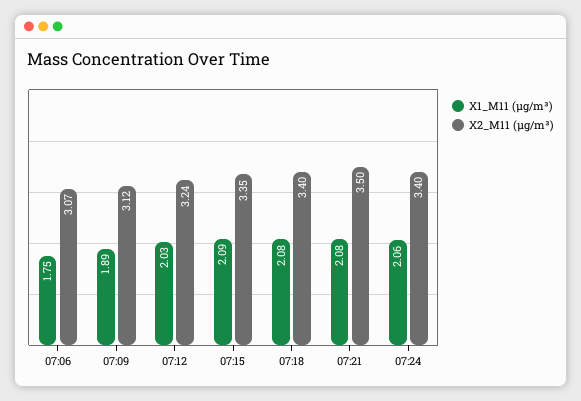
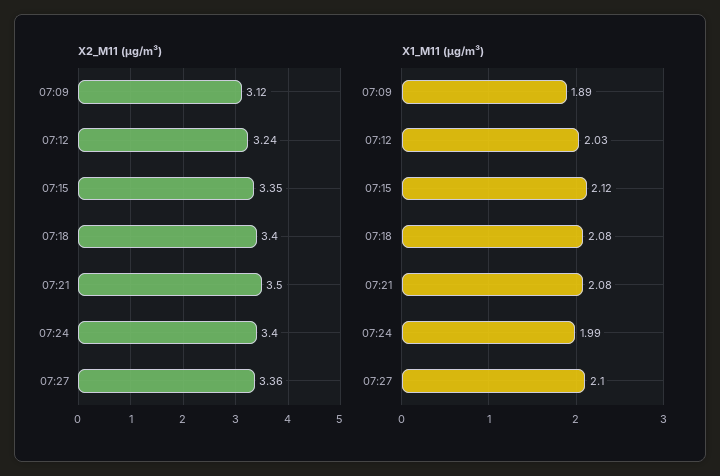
X1_M11 (μg/m³), 07:06: 1.75 -> none
X2_M11 (μg/m³), 07:06: 3.07 -> none
X1_M11 (μg/m³), 07:15: 2.09 -> 2.12
X1_M11 (μg/m³), 07:24: 2.06 -> 1.99
X2_M11 (μg/m³), 07:27: none -> 3.36
X1_M11 (μg/m³), 07:27: none -> 2.1

